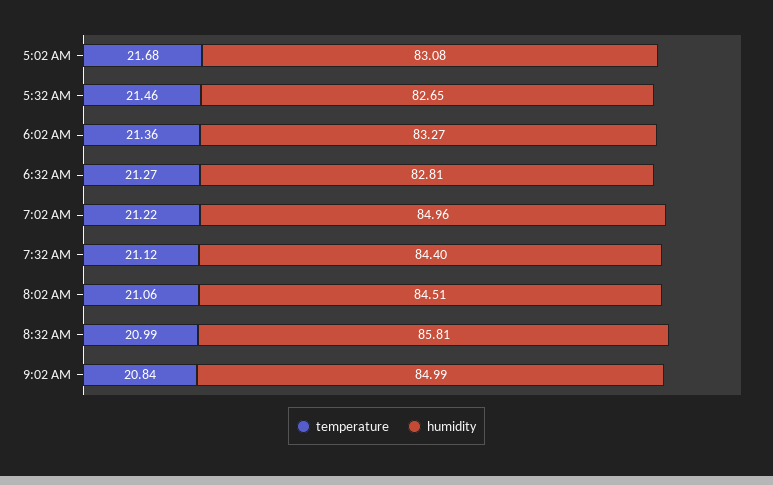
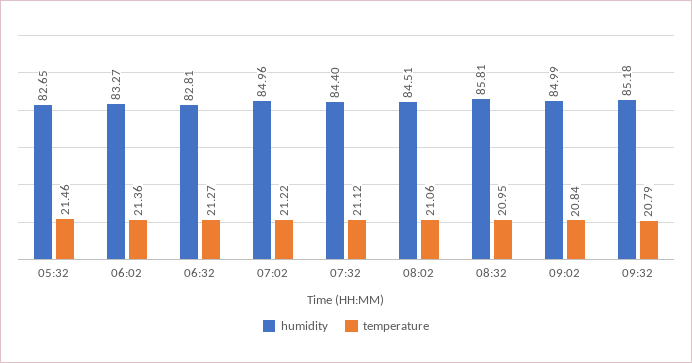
temperature, 5:02 AM: 21.68 -> none
humidity, 5:02 AM: 83.08 -> none
temperature, 8:32 AM: 20.99 -> 20.95
humidity, 09:32: none -> 85.18
temperature, 09:32: none -> 20.79

